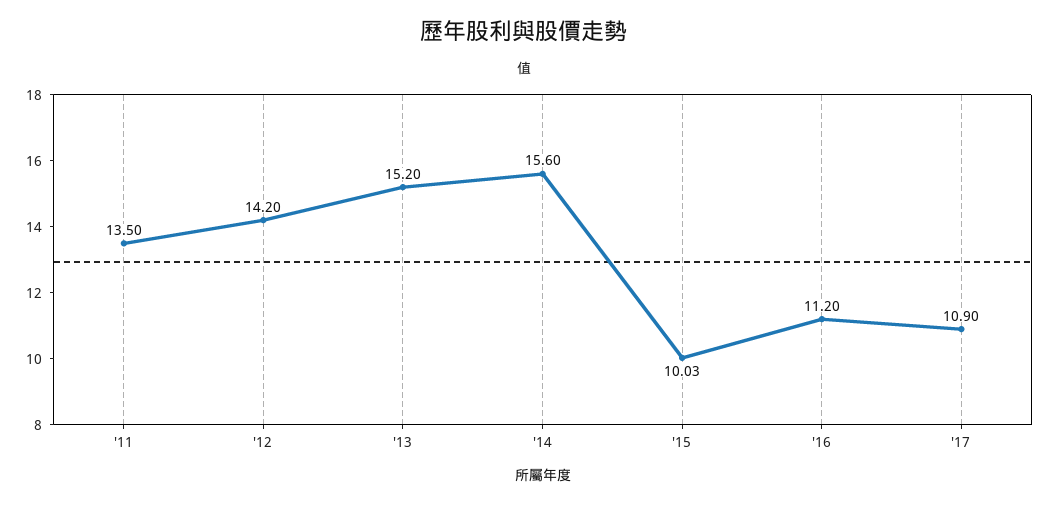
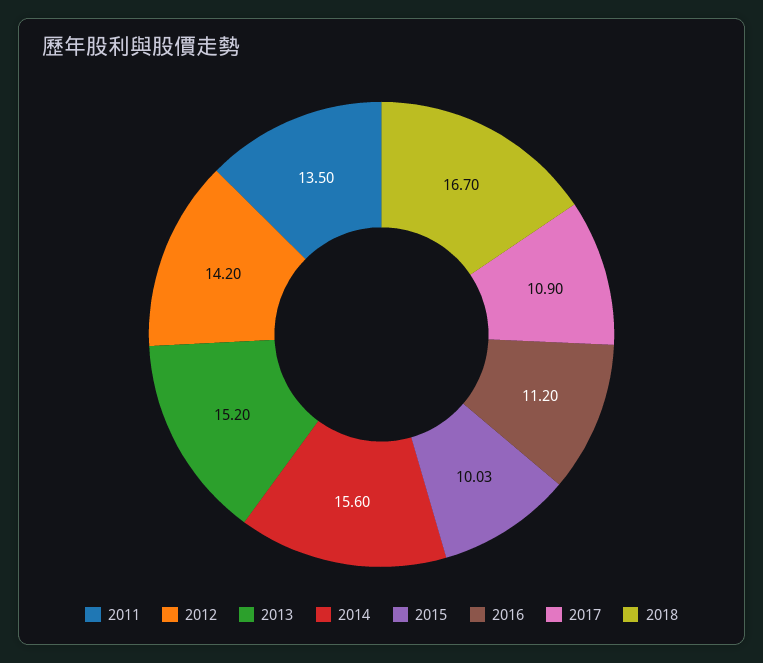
2018: none -> 16.7

